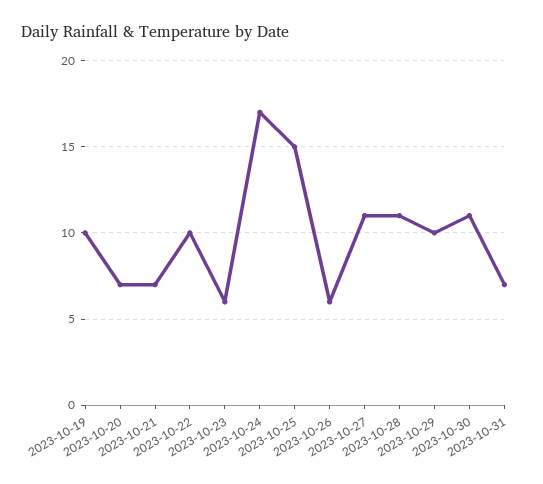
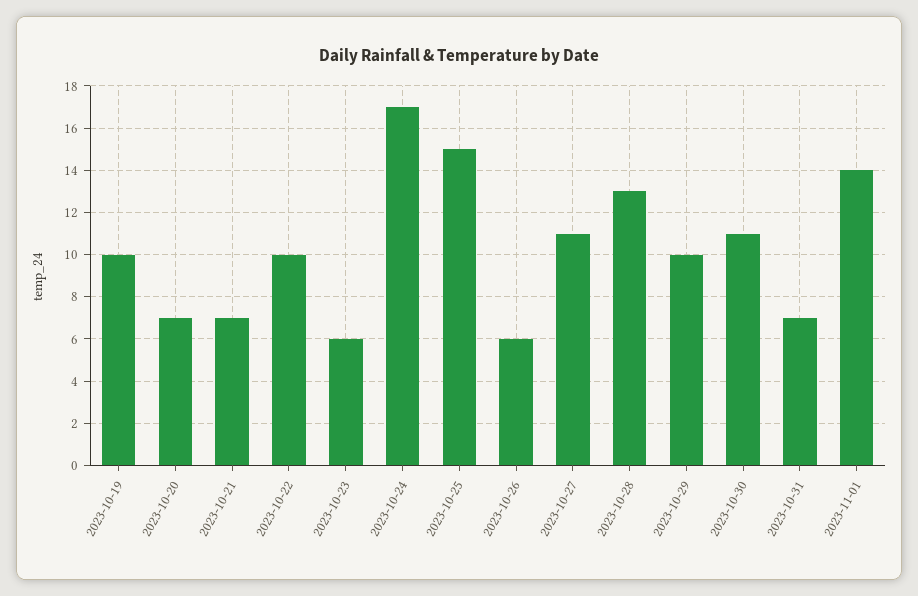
2023-10-28: 11 -> 13
2023-11-01: none -> 14

